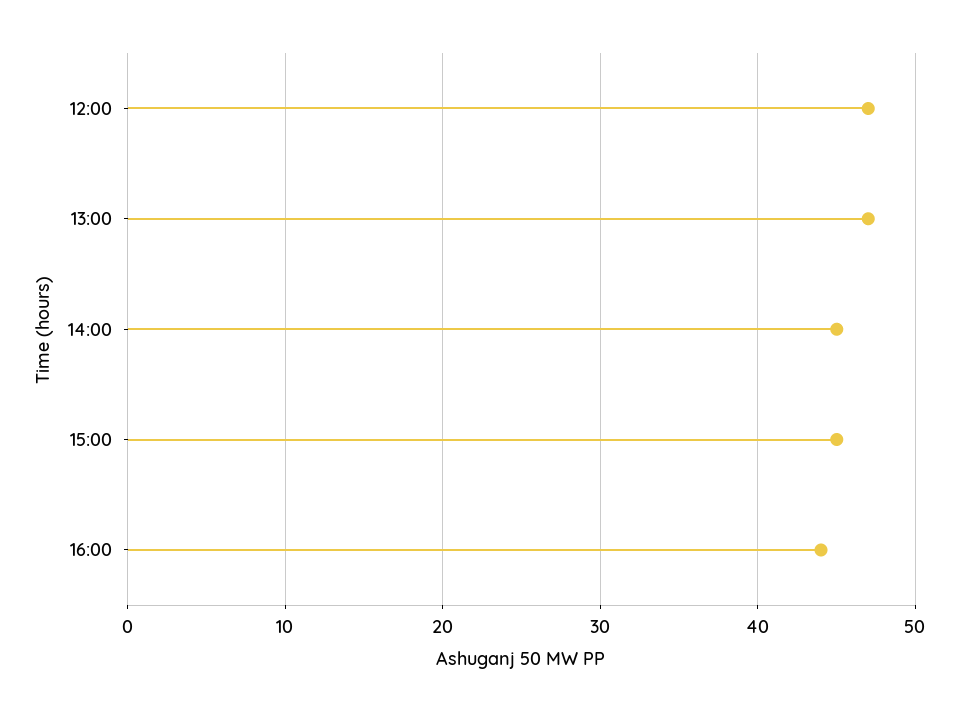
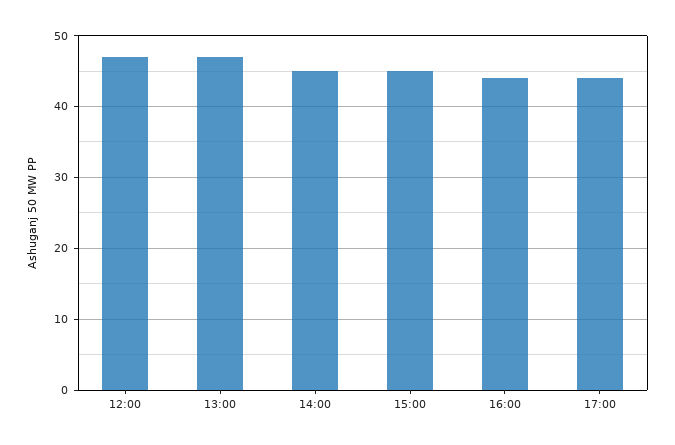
17:00: none -> 44

